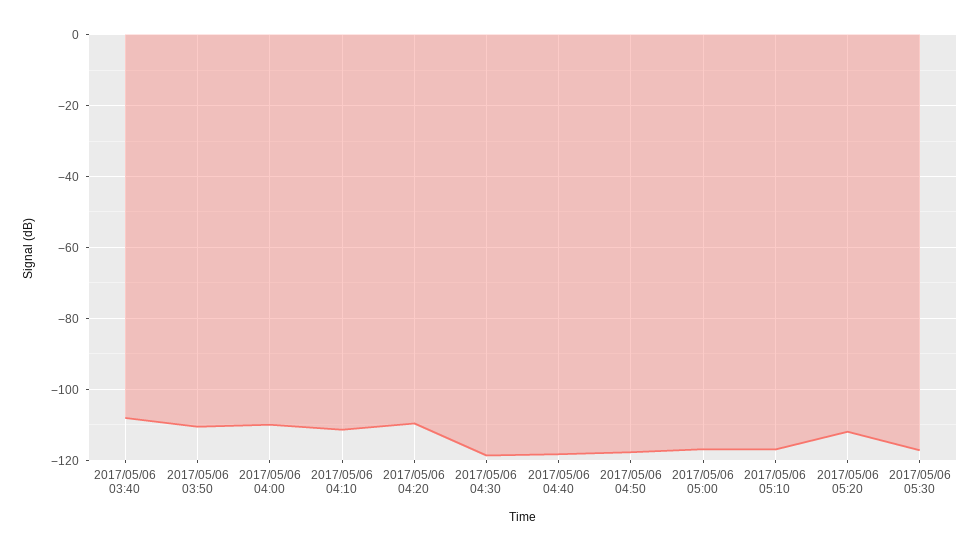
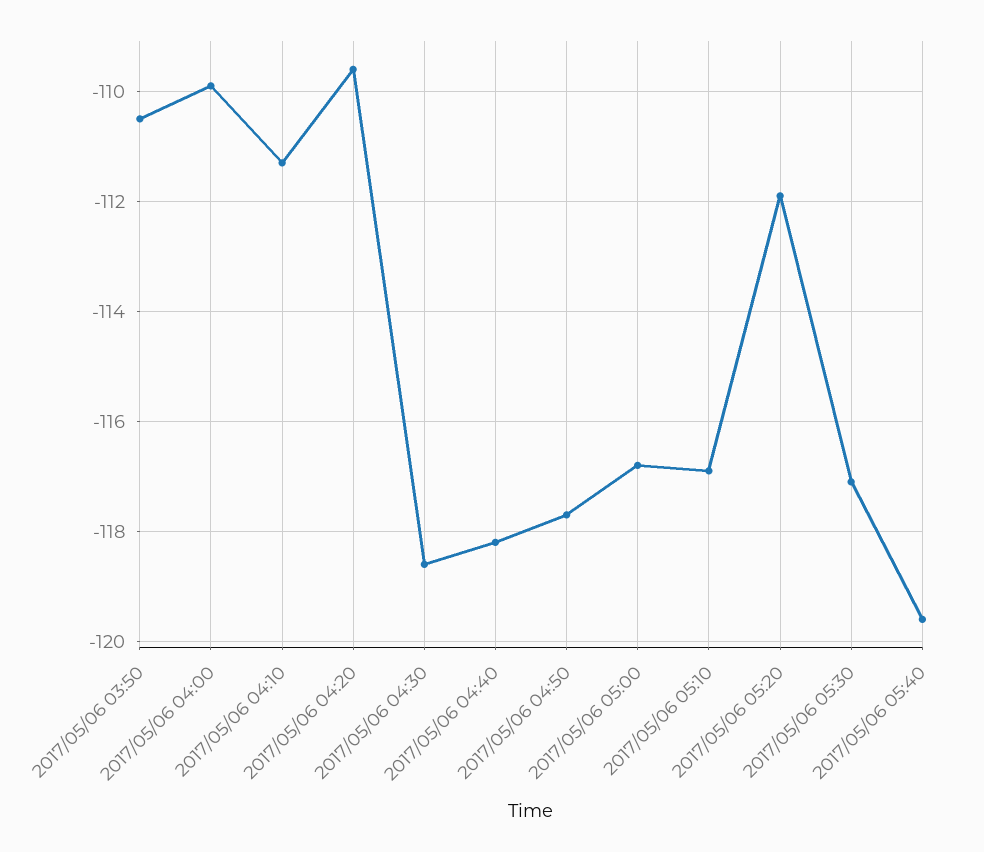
2017/05/06 03:40: -108 -> none
2017/05/06 05:40: none -> -119.5

